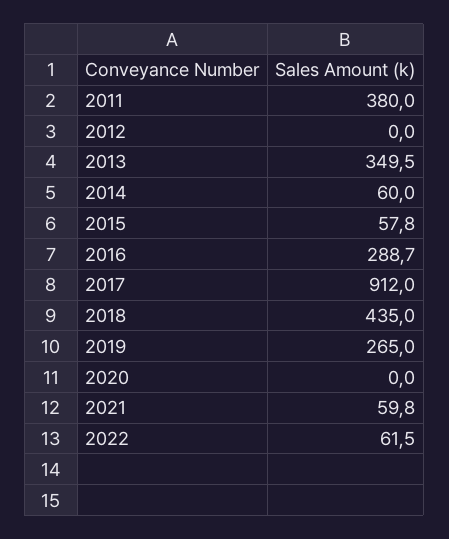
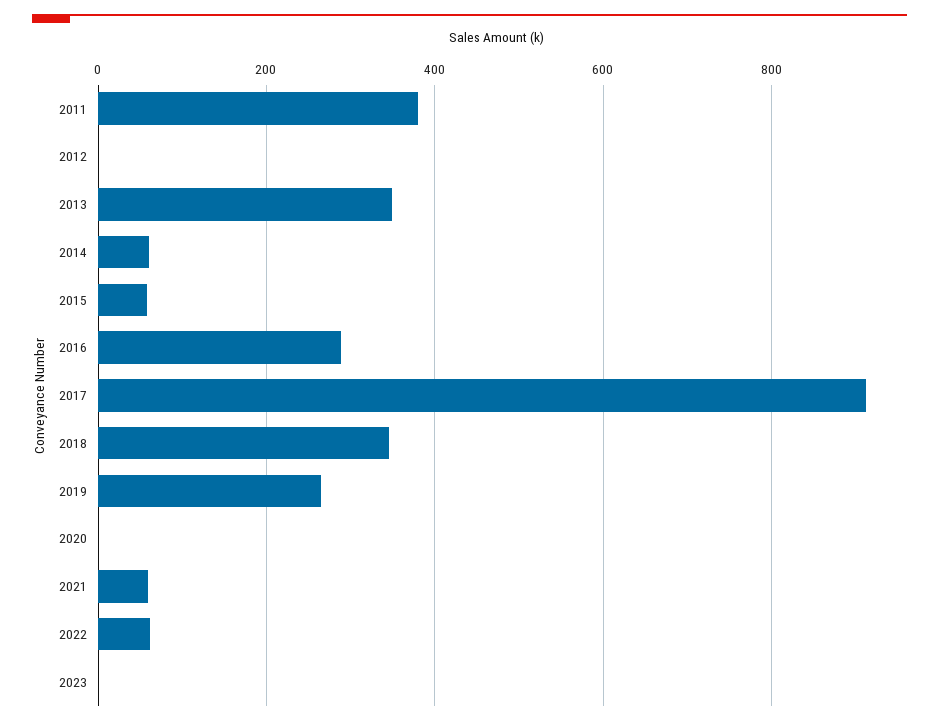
2018: 435 -> 340
2023: none -> 0

